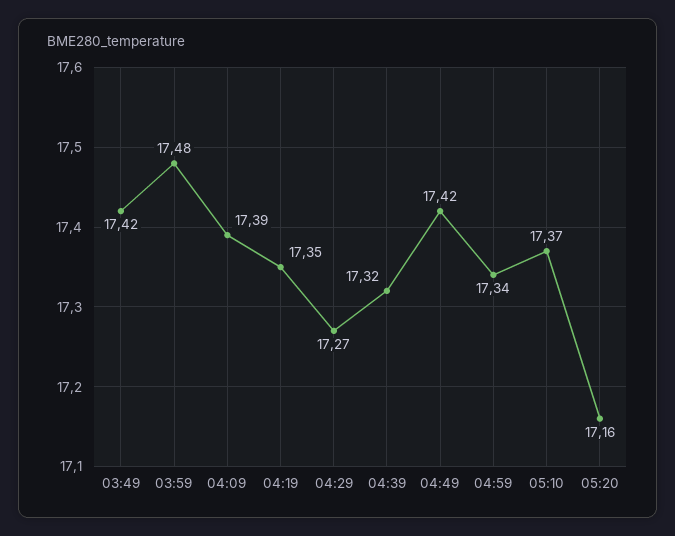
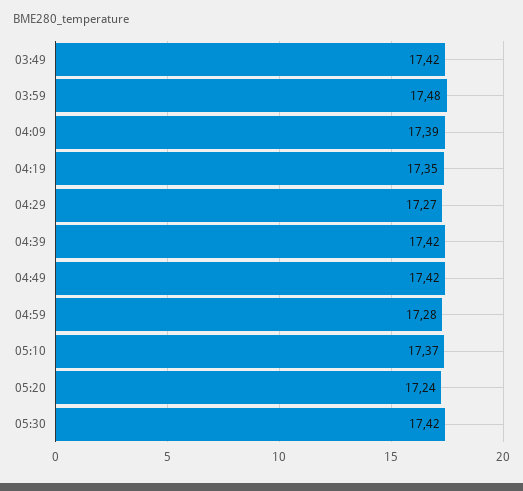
04:39: 17.32 -> 17.42
04:59: 17.34 -> 17.28
05:20: 17.16 -> 17.24
05:30: none -> 17.42

